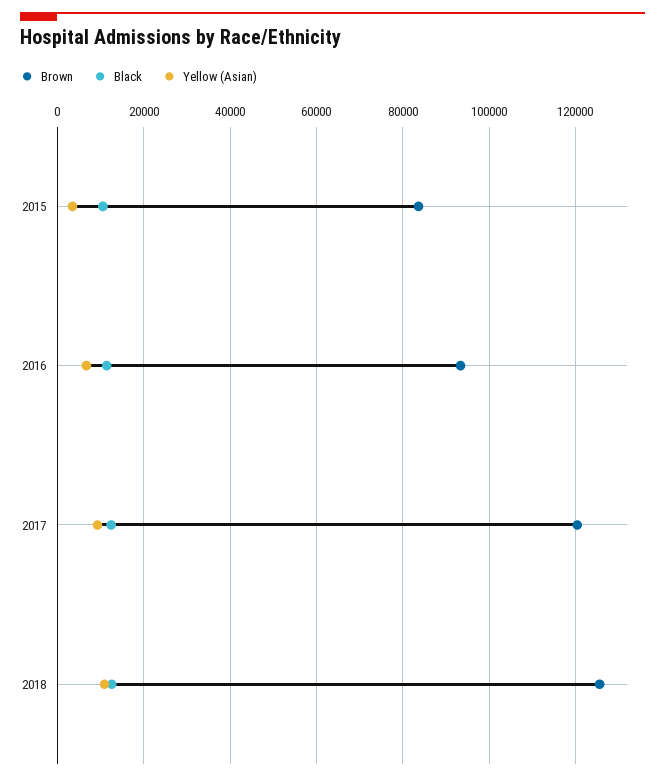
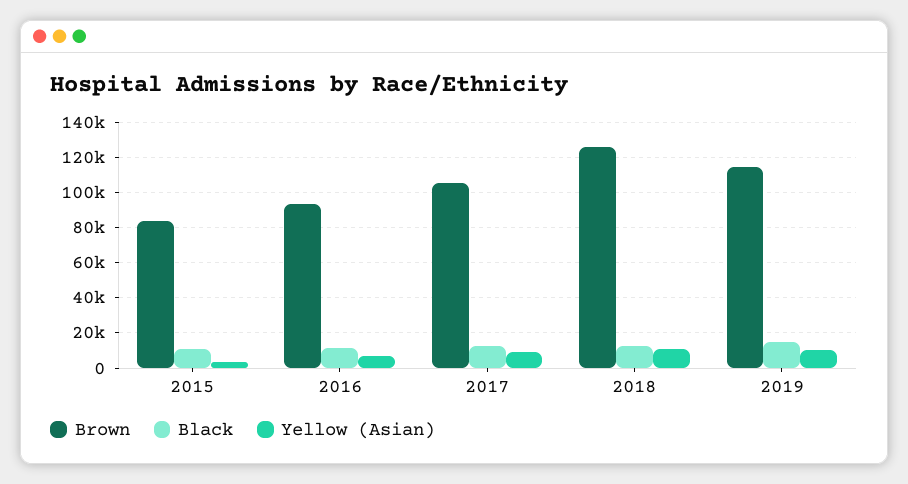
Brown, 2017: 120000 -> 105000
Brown, 2019: none -> 115000
Black, 2019: none -> 15000
Yellow (Asian), 2019: none -> 10000

